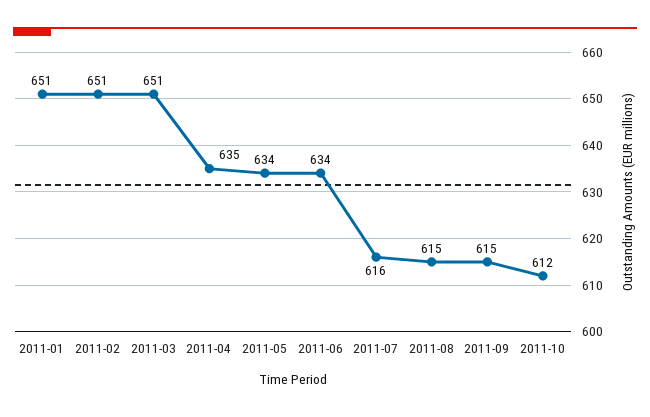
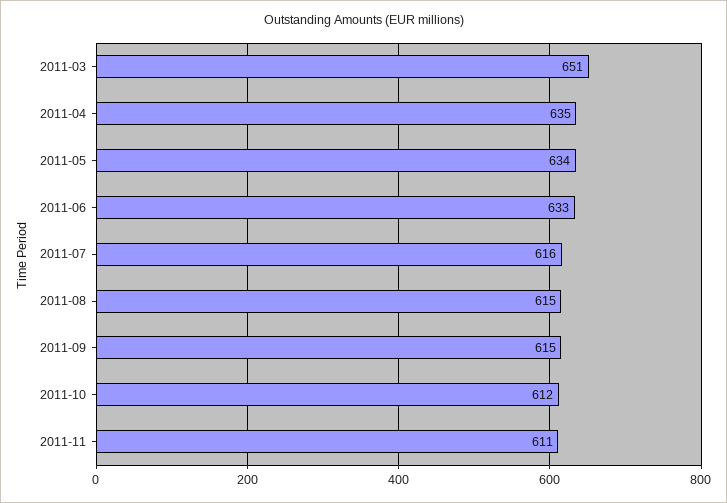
2011-01: 651 -> none
2011-02: 651 -> none
2011-06: 634 -> 633
2011-11: none -> 611

